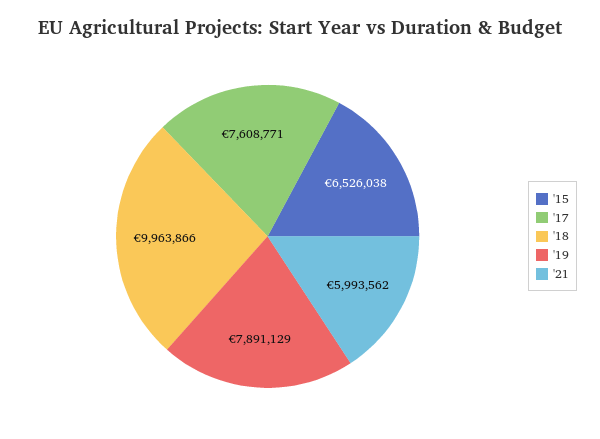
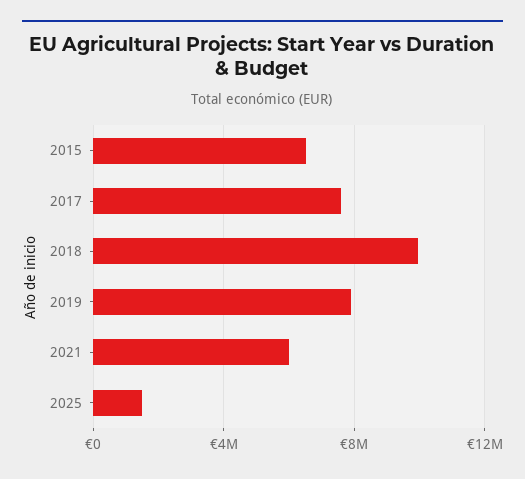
2025: none -> 1500000

